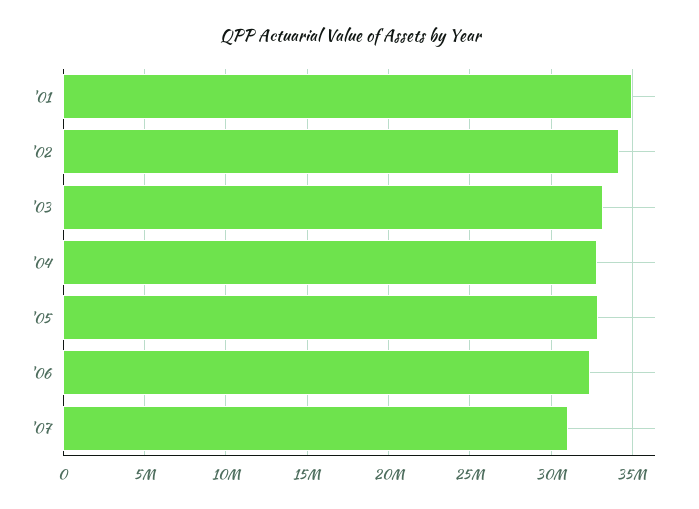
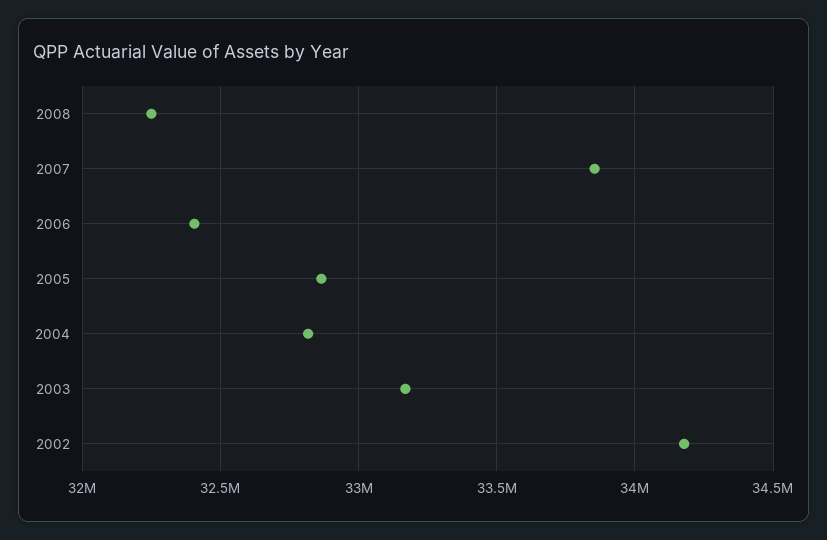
'01: 35000000 -> none
'07: 31000000 -> 33850000
2008: none -> 32250000

